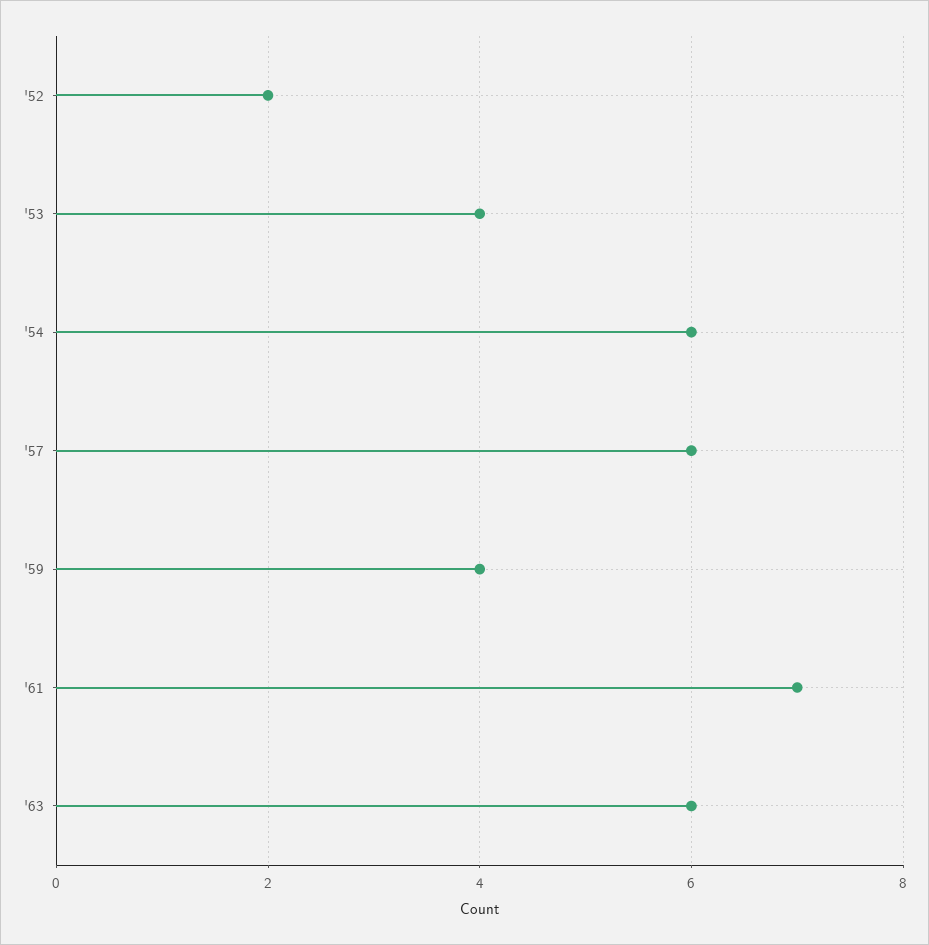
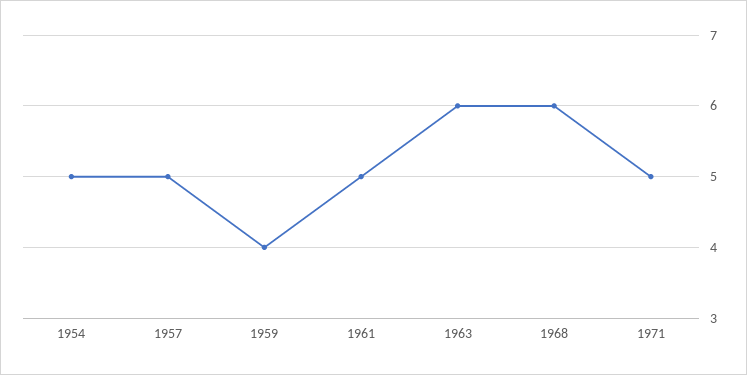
'52: 2 -> none
'53: 4 -> none
'54: 6 -> 5
'57: 6 -> 5
'61: 7 -> 5
1968: none -> 6
1971: none -> 5

